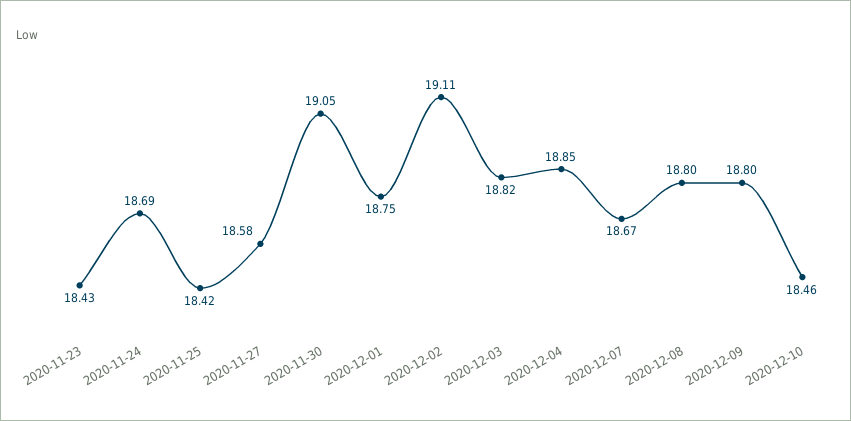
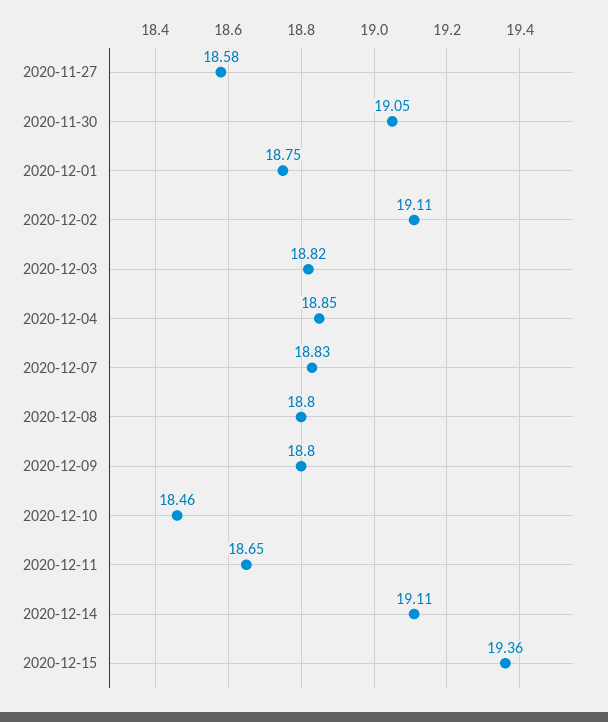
2020-11-23: 18.43 -> none
2020-11-24: 18.69 -> none
2020-11-25: 18.42 -> none
2020-12-07: 18.67 -> 18.83
2020-12-11: none -> 18.65
2020-12-14: none -> 19.11
2020-12-15: none -> 19.36

